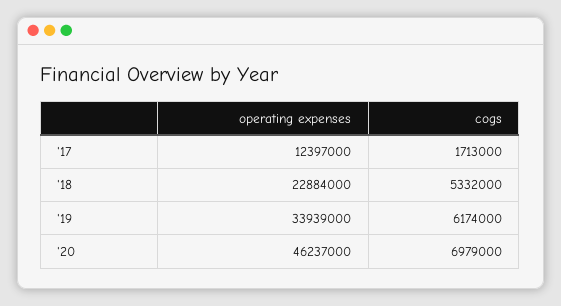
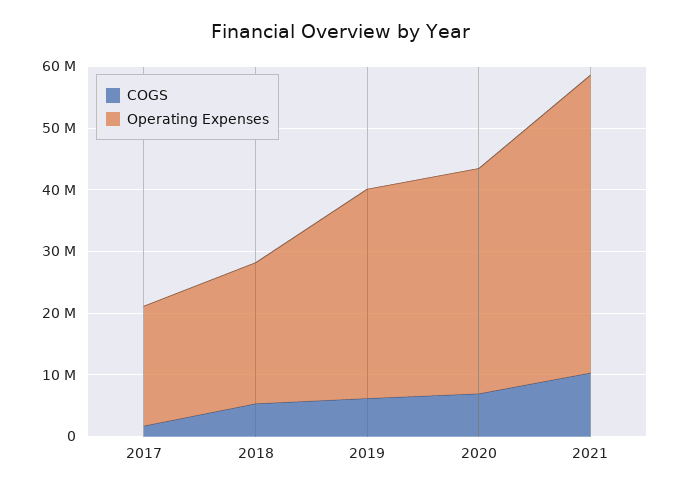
operating expenses, '17: 12397000 -> 20000000
operating expenses, '20: 46237000 -> 36000000
cogs, 2021: none -> 10000000
operating expenses, 2021: none -> 48000000

